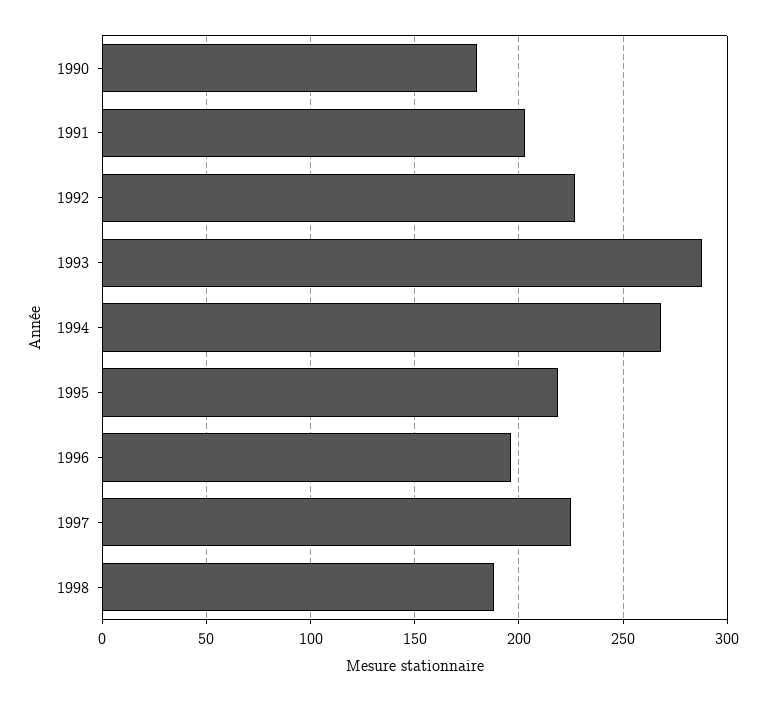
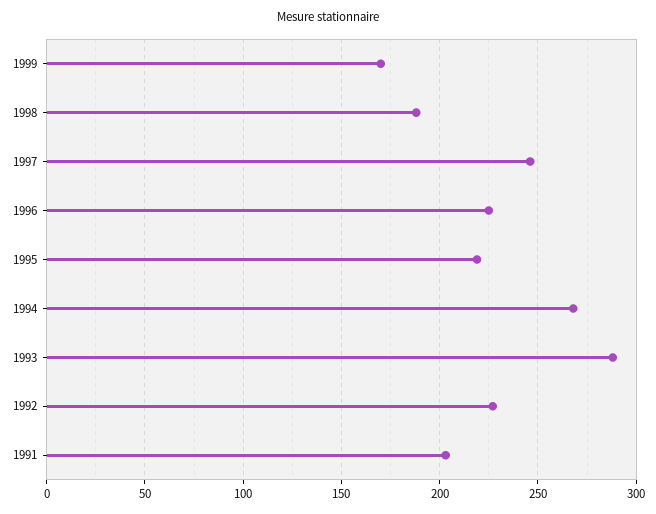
1990: 180 -> none
1996: 195 -> 225
1997: 225 -> 245
1999: none -> 170

